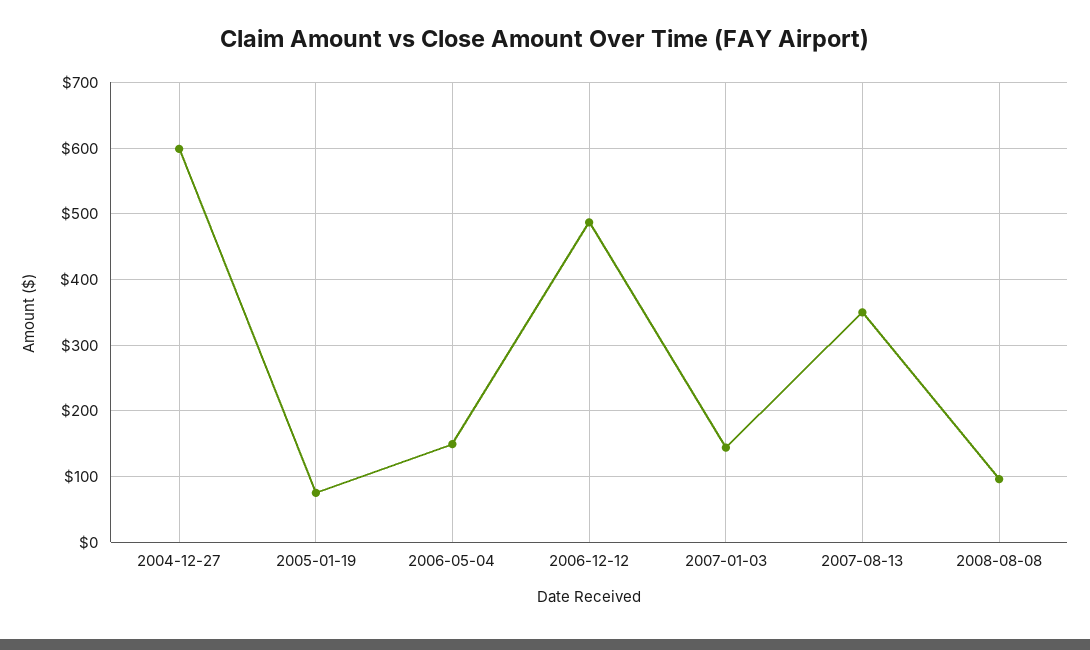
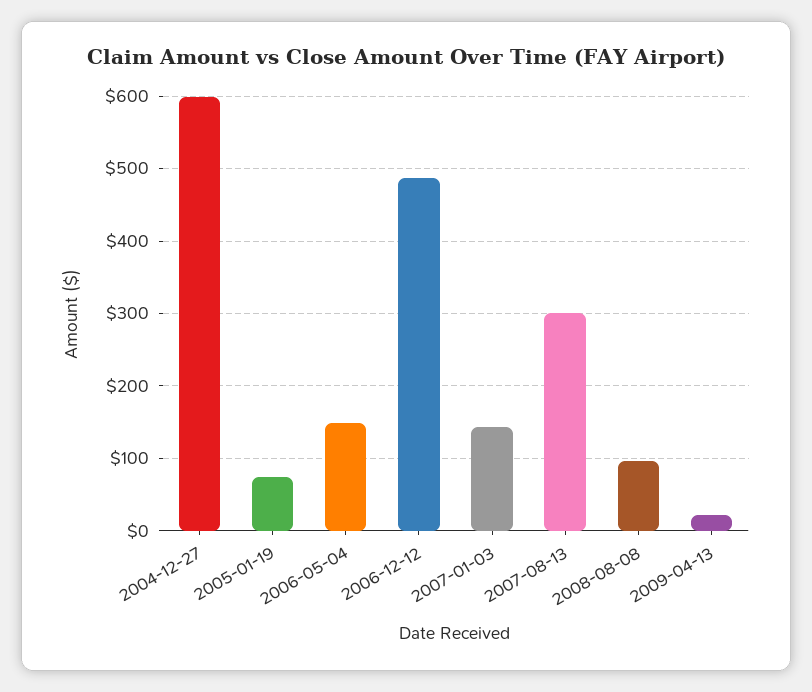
2007-08-13: 350 -> 300
2009-04-13: none -> 20

